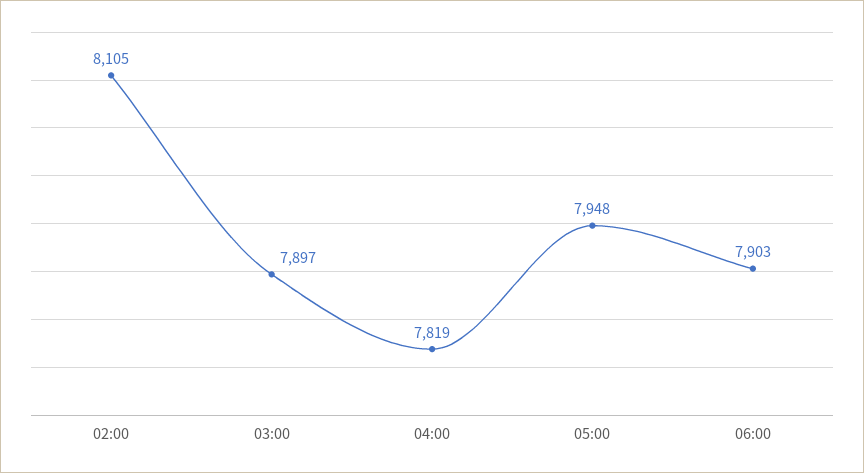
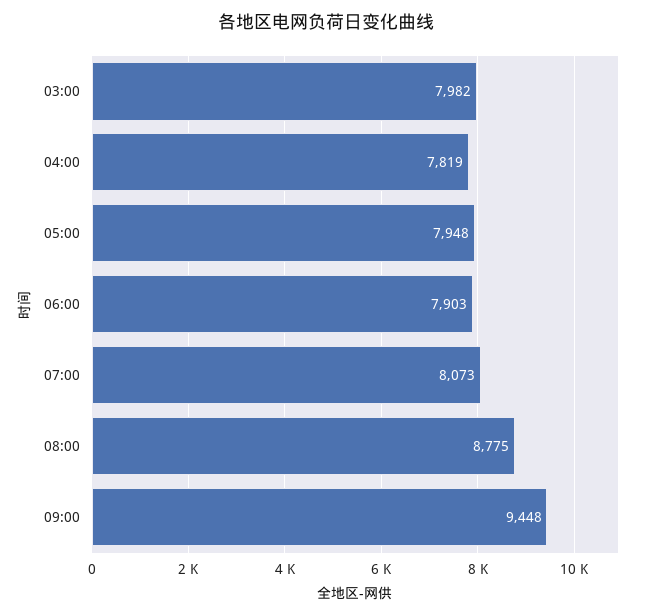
02:00: 8105 -> none
03:00: 7897 -> 7982
07:00: none -> 8073
08:00: none -> 8775
09:00: none -> 9448

